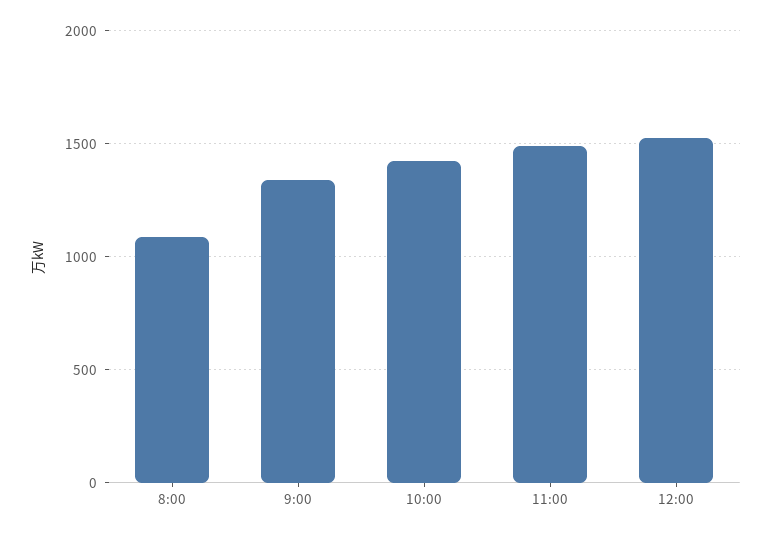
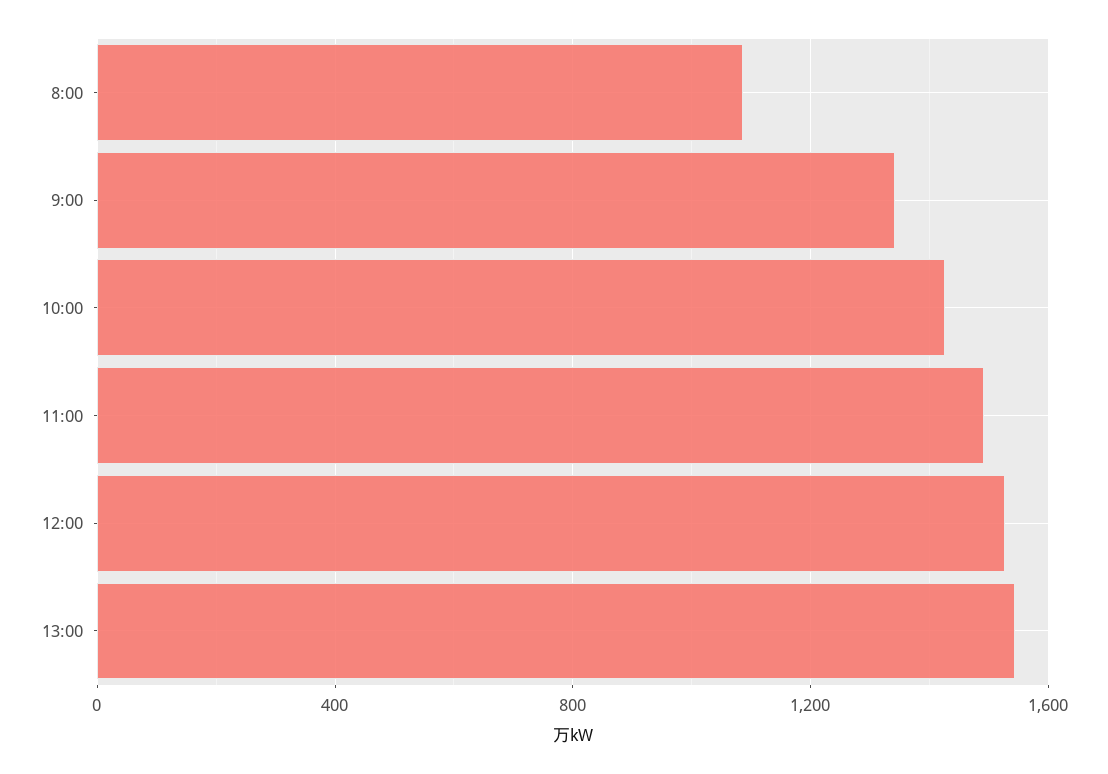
13:00: none -> 1550

